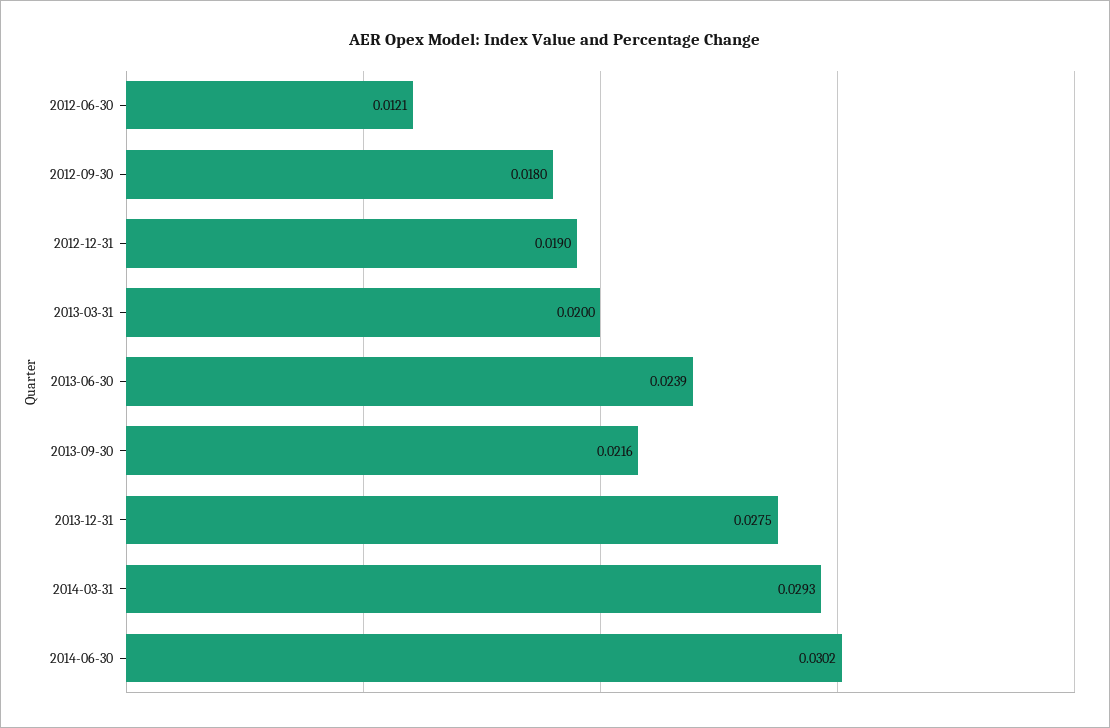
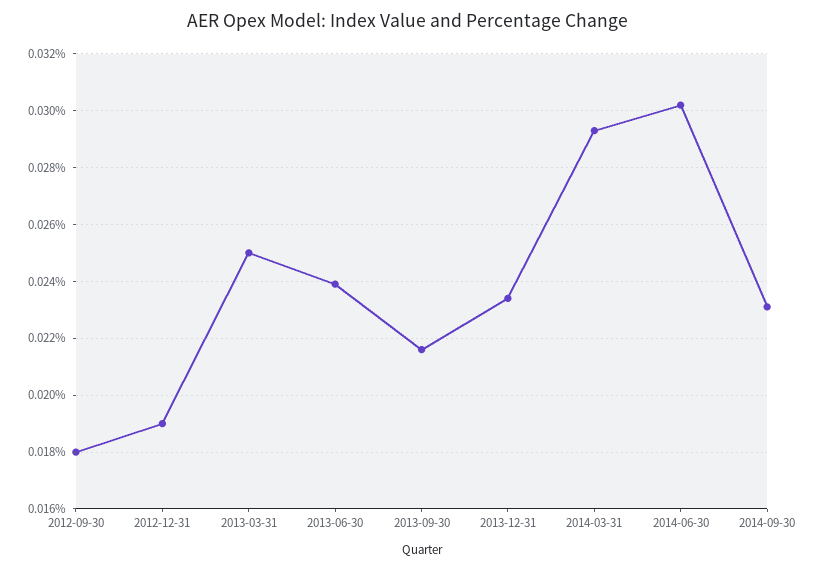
2012-06-30: 0.0121 -> none
2013-03-31: 0.02 -> 0.025
2013-12-31: 0.0275 -> 0.0235
2014-09-30: none -> 0.023

